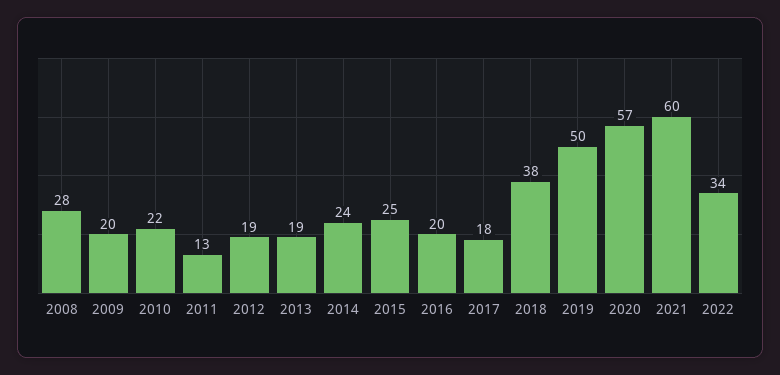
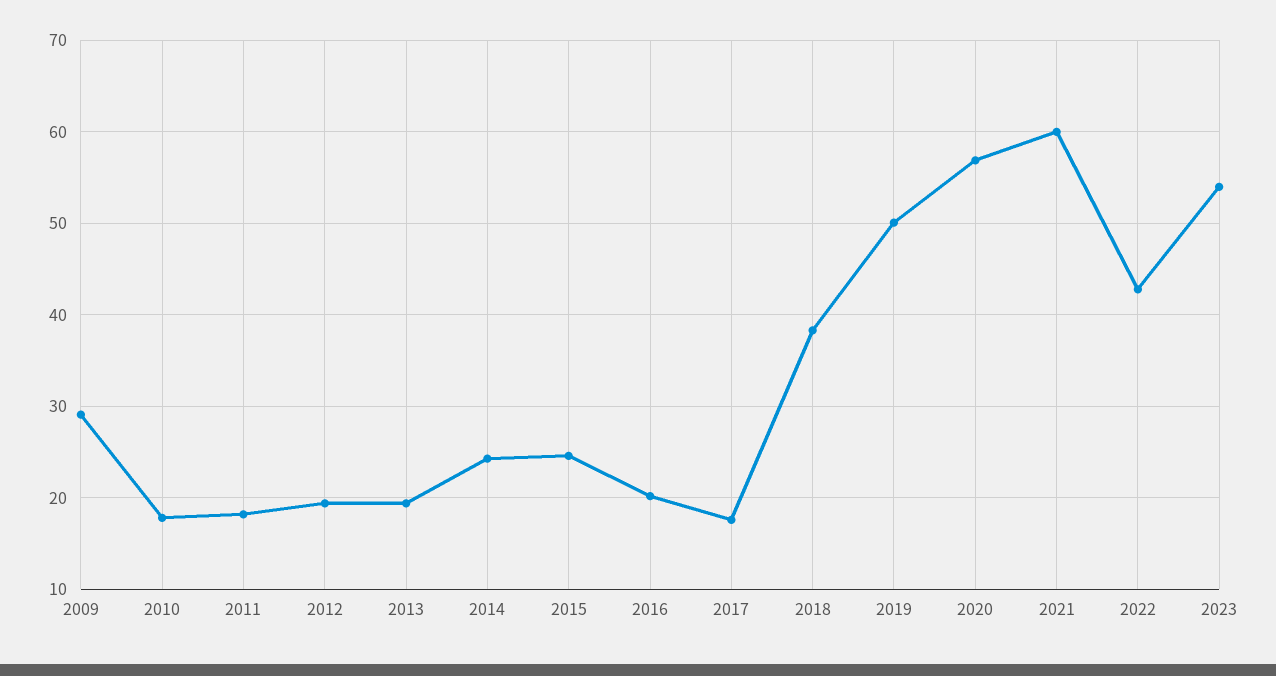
2008: 28 -> none
2009: 20 -> 29
2010: 22 -> 18
2011: 13 -> 18
2022: 34 -> 43
2023: none -> 54

